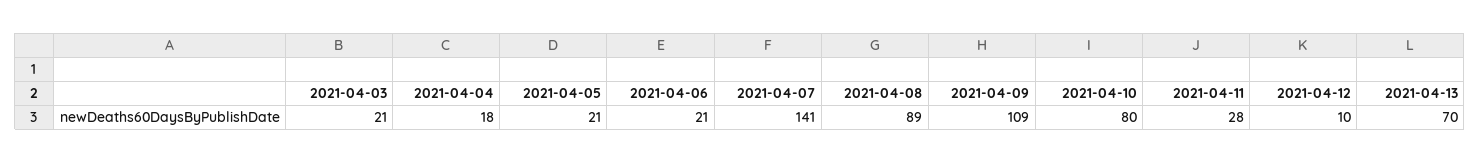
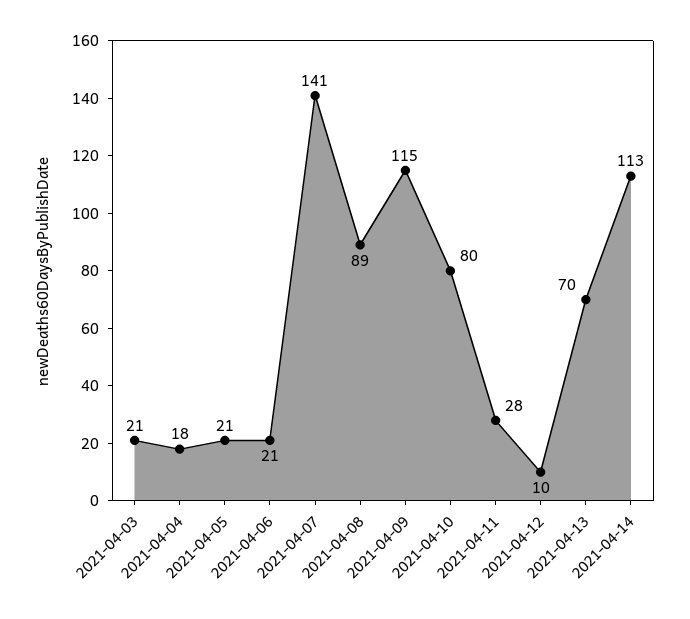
2021-04-09: 109 -> 115
2021-04-14: none -> 113

